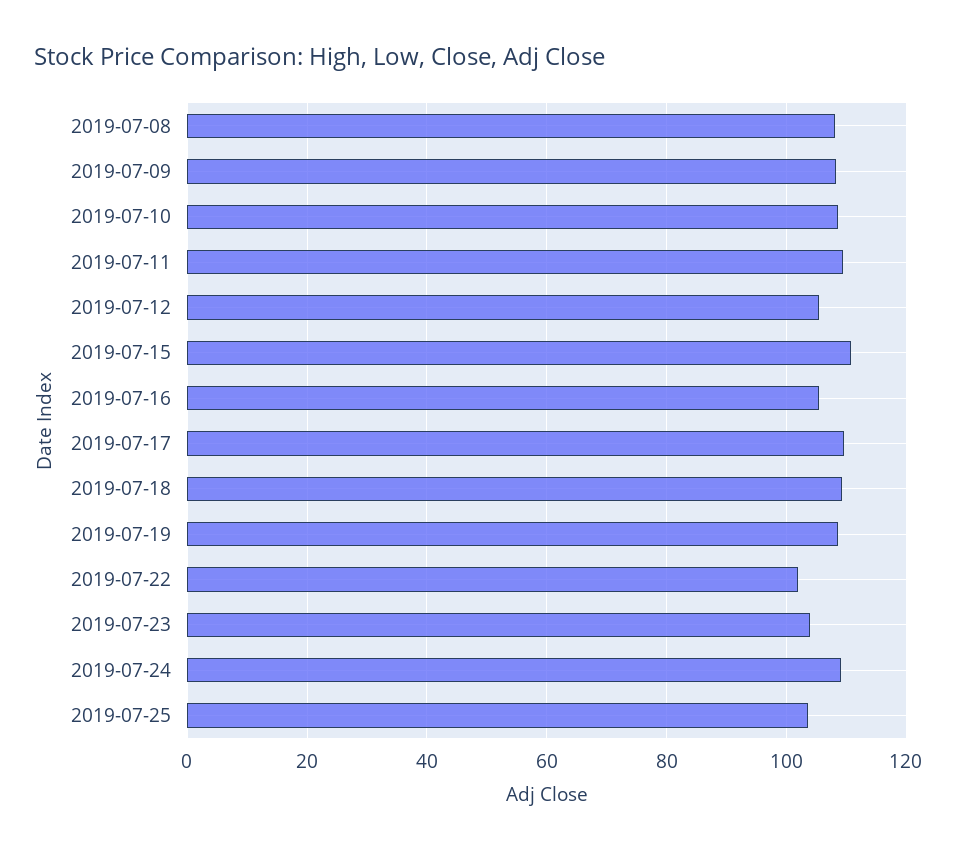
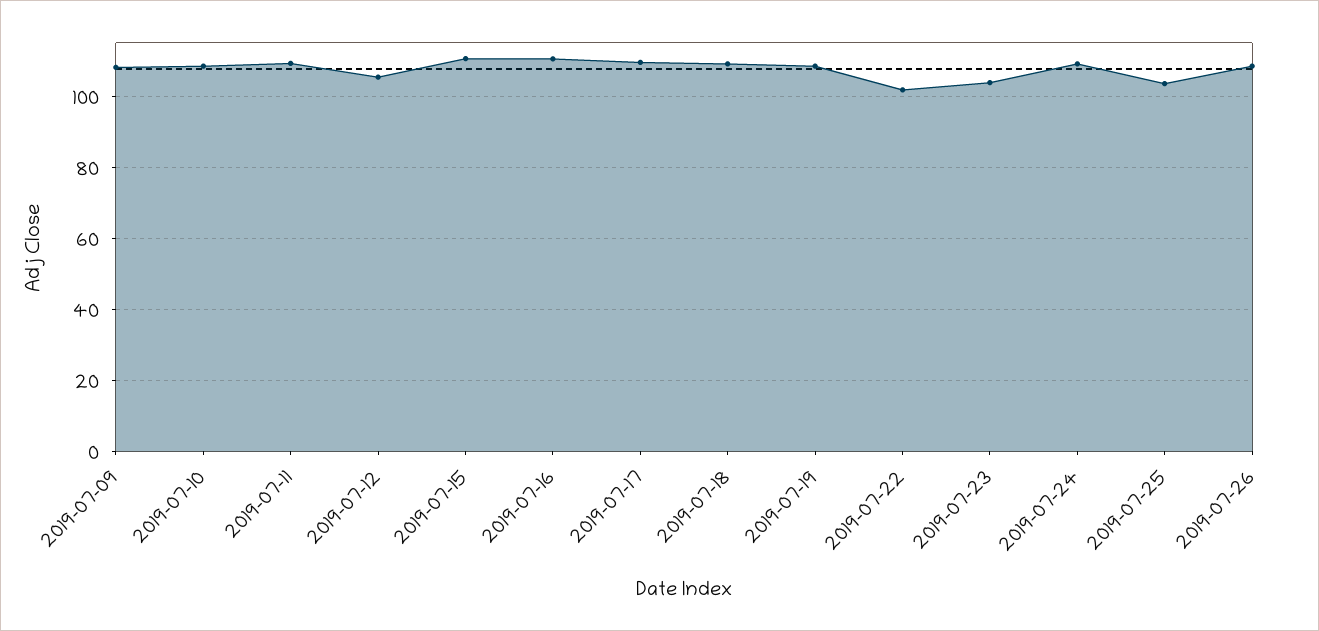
2019-07-08: 108 -> none
2019-07-16: 106 -> 110
2019-07-26: none -> 108

